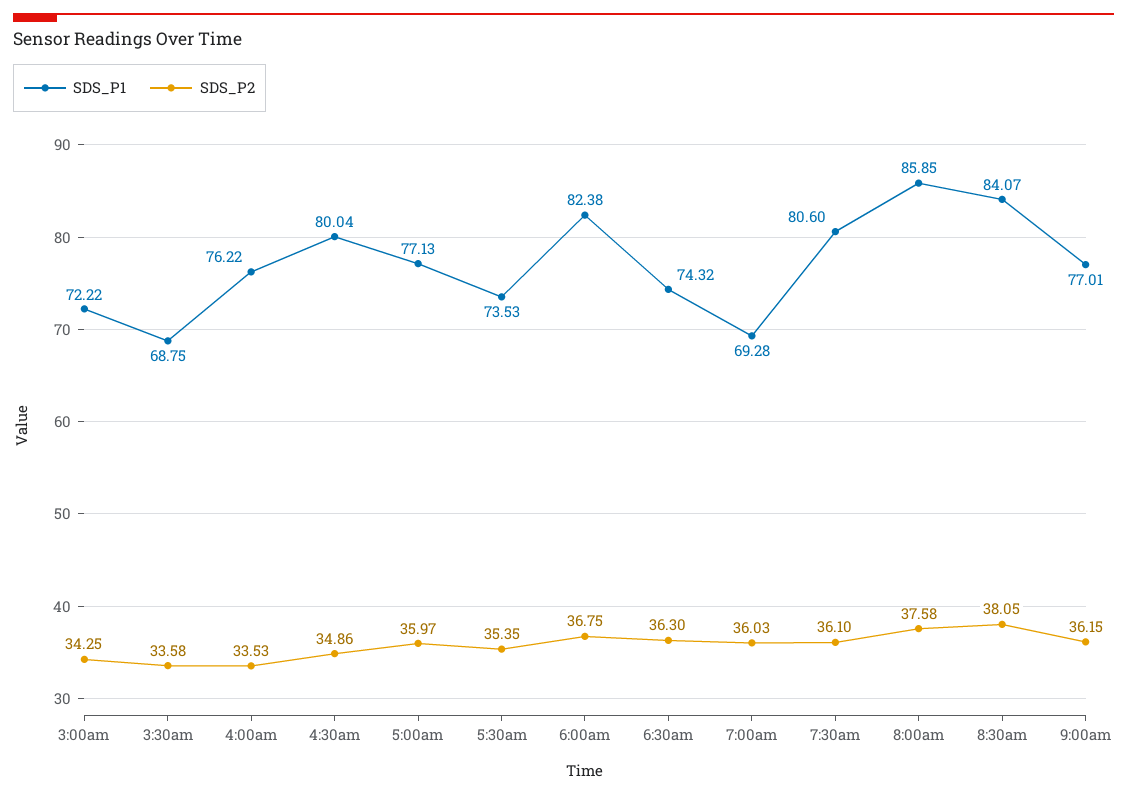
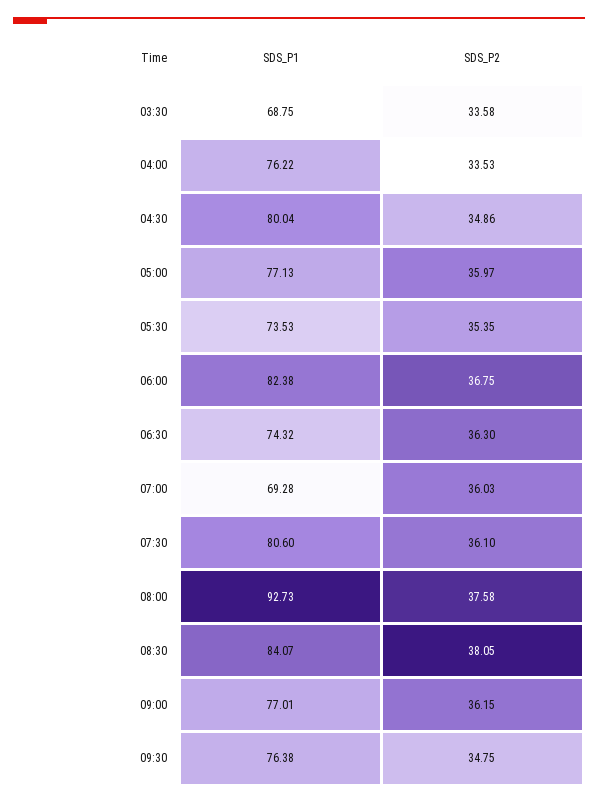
SDS_P1, 3:00am: 72.22 -> none
SDS_P2, 3:00am: 34.25 -> none
SDS_P1, 8:00am: 85.85 -> 92.73
SDS_P1, 09:30: none -> 76.38
SDS_P2, 09:30: none -> 34.75

